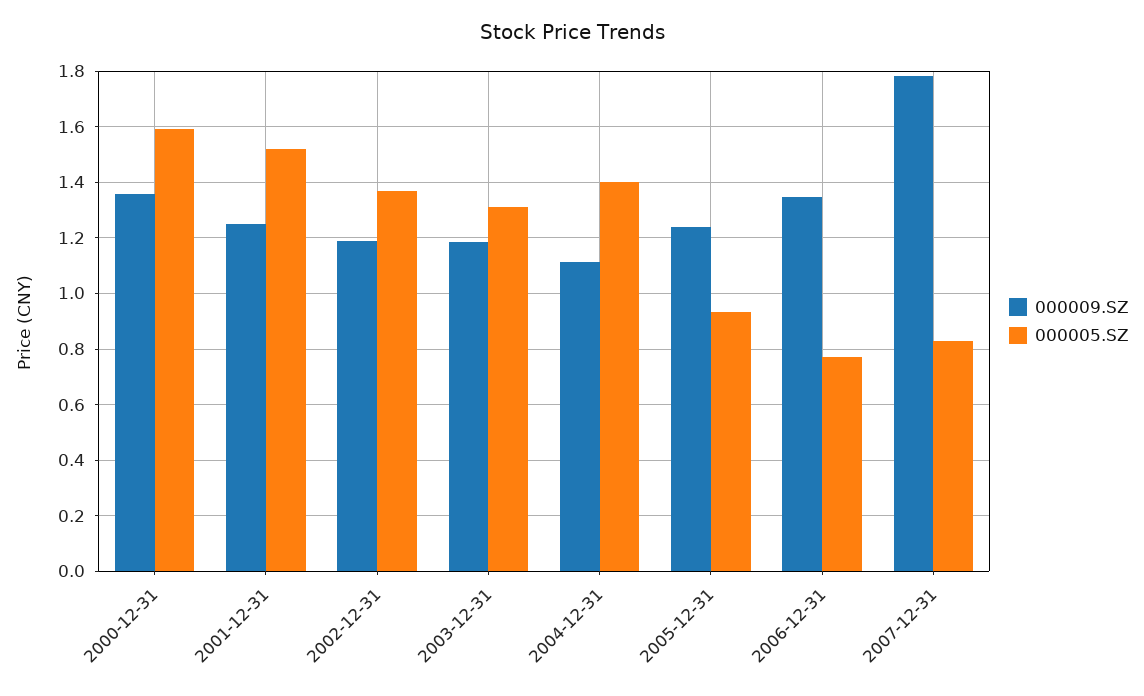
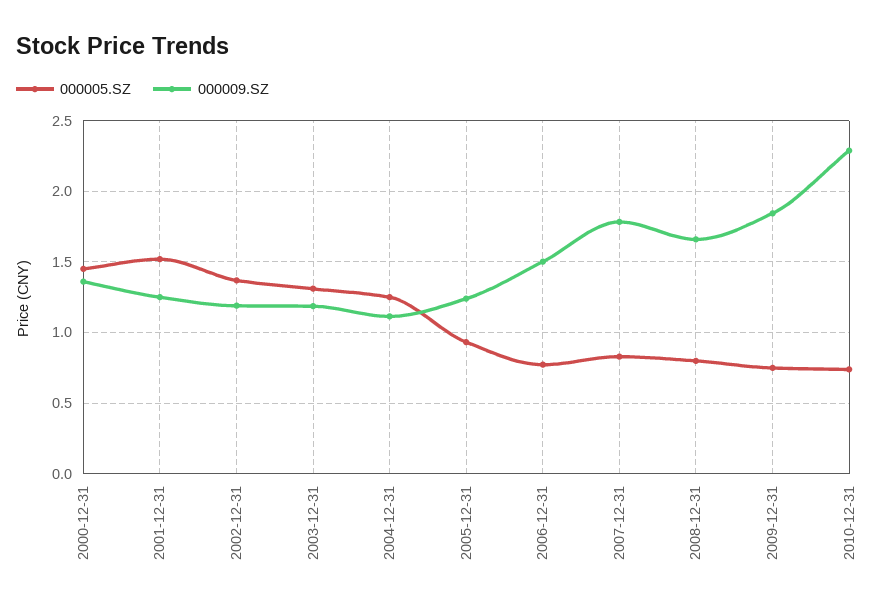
000005.SZ, 2000-12-31: 1.6 -> 1.45
000005.SZ, 2004-12-31: 1.4 -> 1.25
000009.SZ, 2006-12-31: 1.35 -> 1.5
000005.SZ, 2008-12-31: none -> 0.8
000009.SZ, 2008-12-31: none -> 1.65
000005.SZ, 2009-12-31: none -> 0.75
000009.SZ, 2009-12-31: none -> 1.85
000005.SZ, 2010-12-31: none -> 0.75
000009.SZ, 2010-12-31: none -> 2.3

